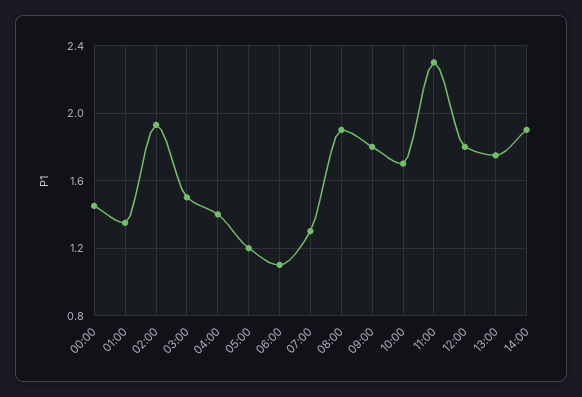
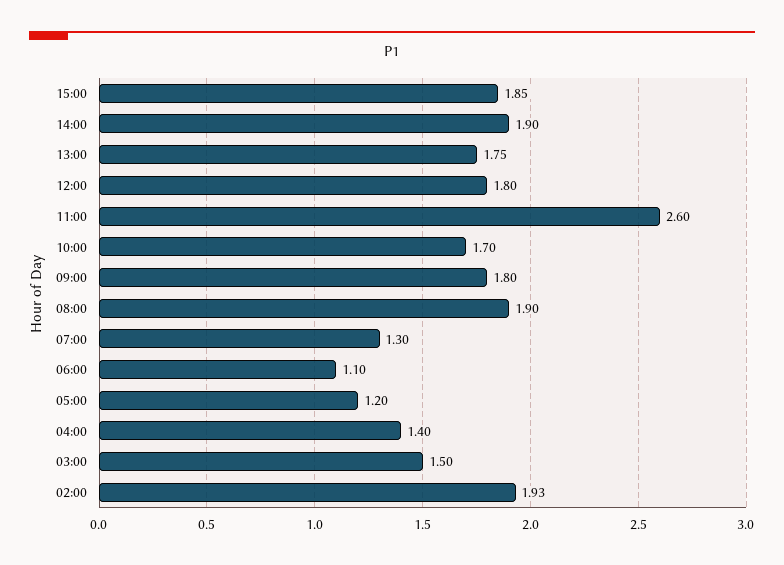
00:00: 1.45 -> none
01:00: 1.35 -> none
11:00: 2.3 -> 2.6
15:00: none -> 1.85

